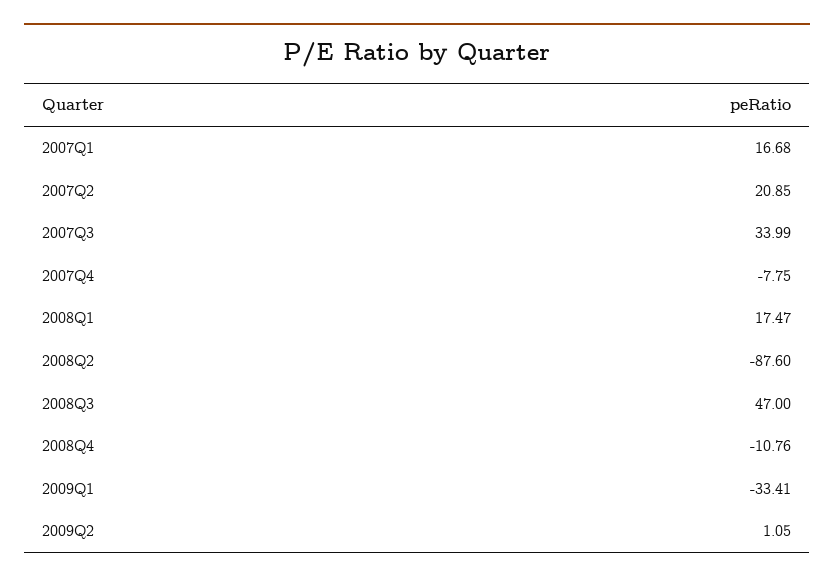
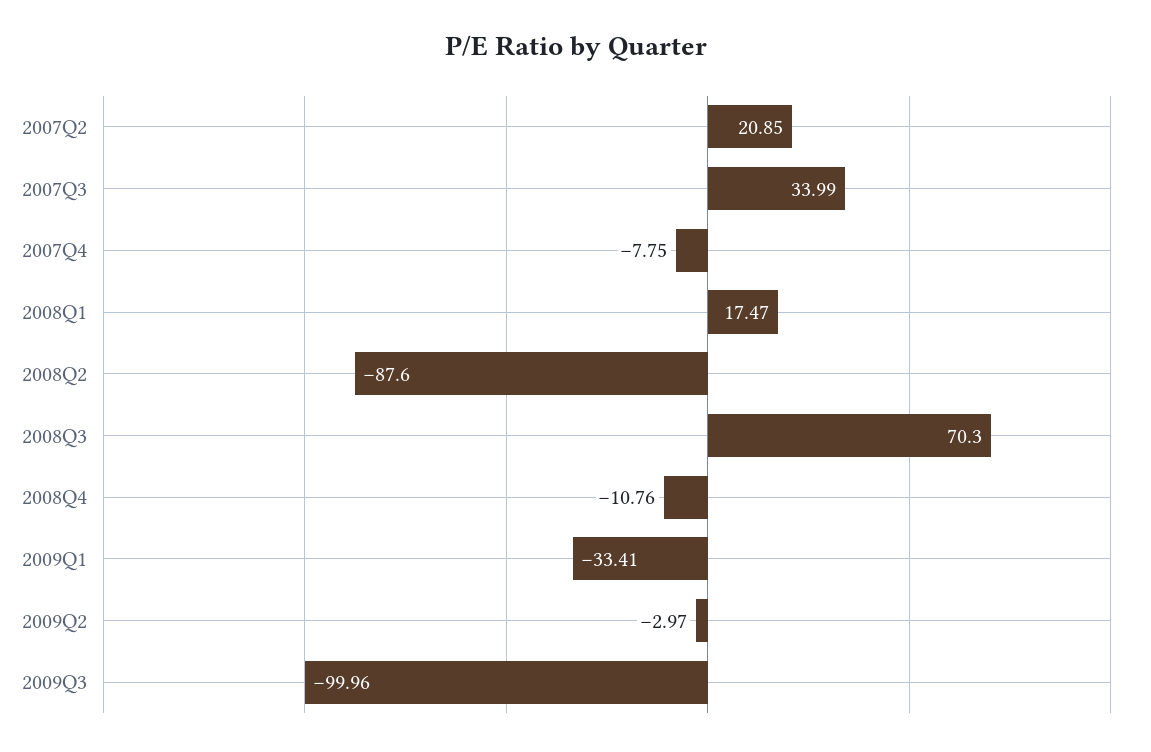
2007Q1: 16.68 -> none
2008Q3: 47 -> 70.3
2009Q2: 1.05 -> -2.97
2009Q3: none -> -99.96

